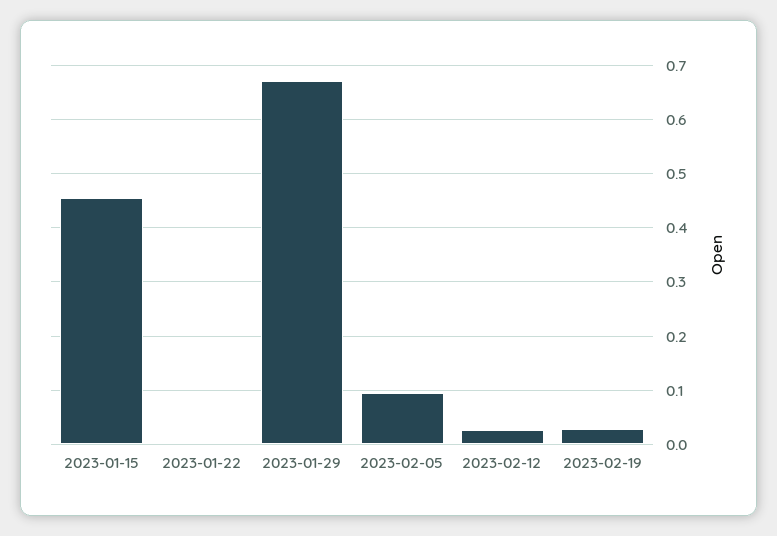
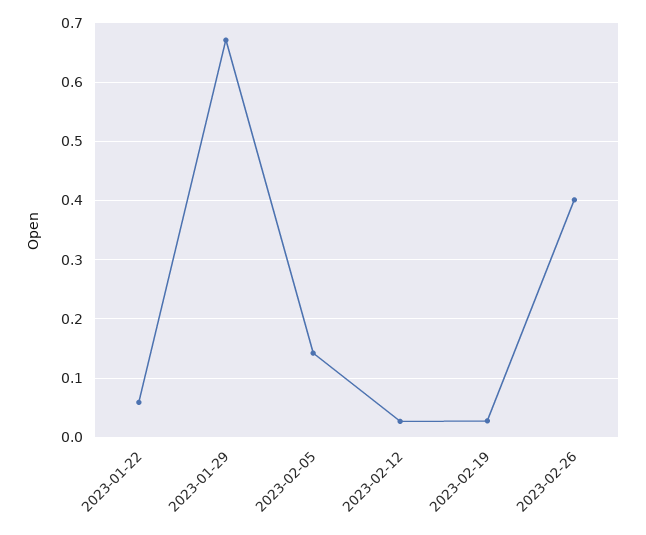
2023-01-15: 0.46 -> none
2023-01-22: 0 -> 0.06
2023-02-05: 0.1 -> 0.14
2023-02-26: none -> 0.4

